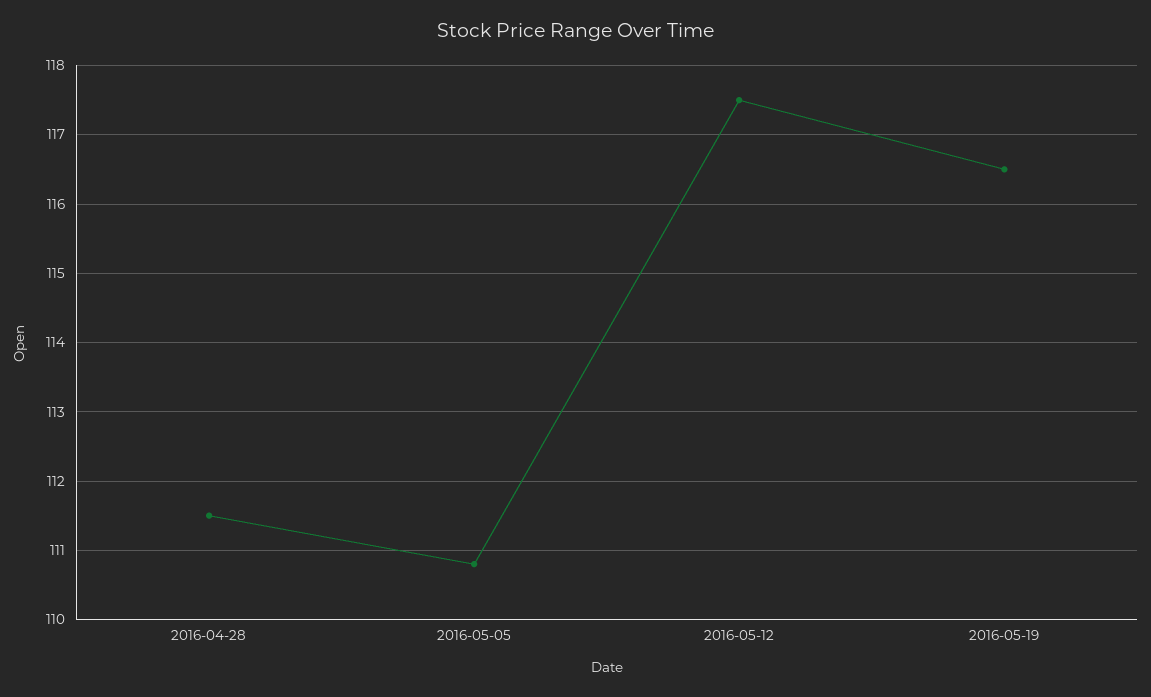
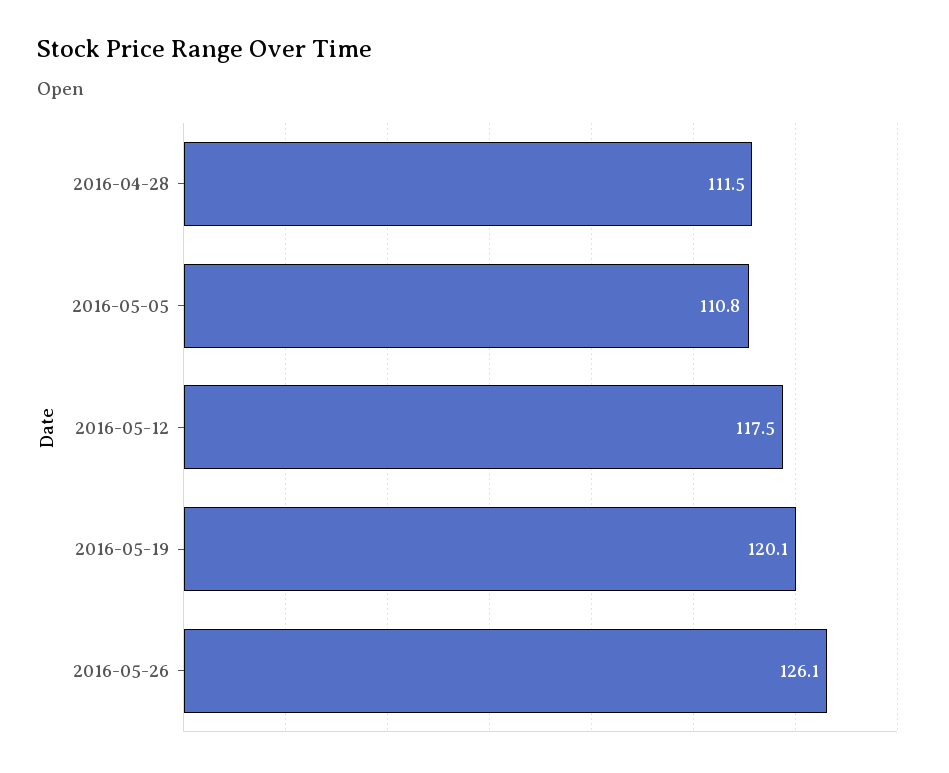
2016-05-19: 116.5 -> 120.1
2016-05-26: none -> 126.1

